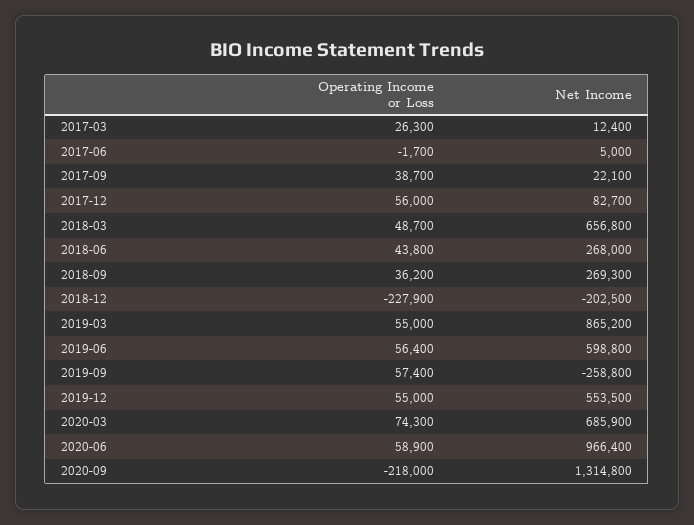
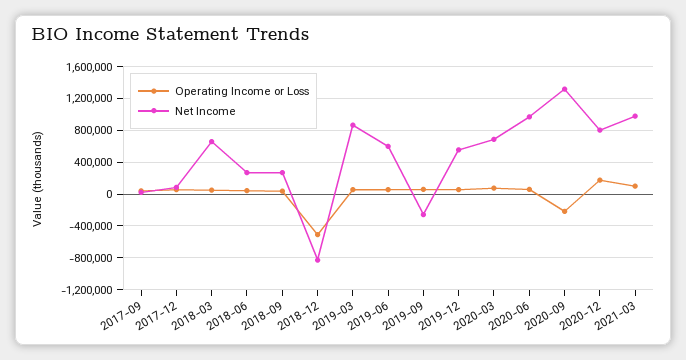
Operating Income or Loss, 2017-03: 26300 -> none
Net Income, 2017-03: 12400 -> none
Operating Income or Loss, 2017-06: -1700 -> none
Net Income, 2017-06: 5000 -> none
Operating Income or Loss, 2018-12: -227900 -> -500000
Net Income, 2018-12: -202500 -> -800000
Operating Income or Loss, 2020-12: none -> 200000
Net Income, 2020-12: none -> 800000
Operating Income or Loss, 2021-03: none -> 100000
Net Income, 2021-03: none -> 1000000

